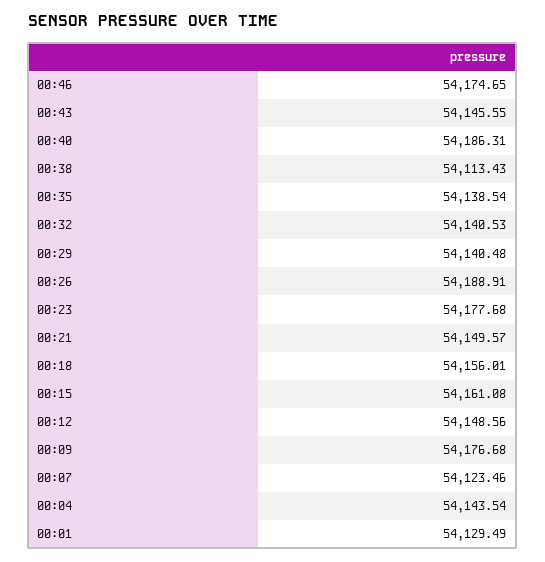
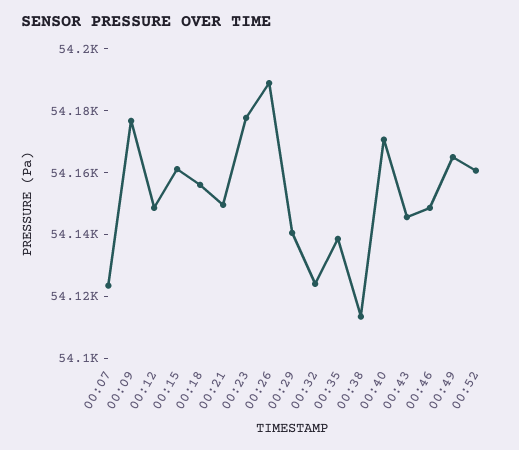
00:46: 54174.65 -> 54150
00:40: 54186.31 -> 54170
00:32: 54140.53 -> 54125
00:04: 54143.54 -> none
00:01: 54129.49 -> none
00:49: none -> 54165
00:52: none -> 54160

